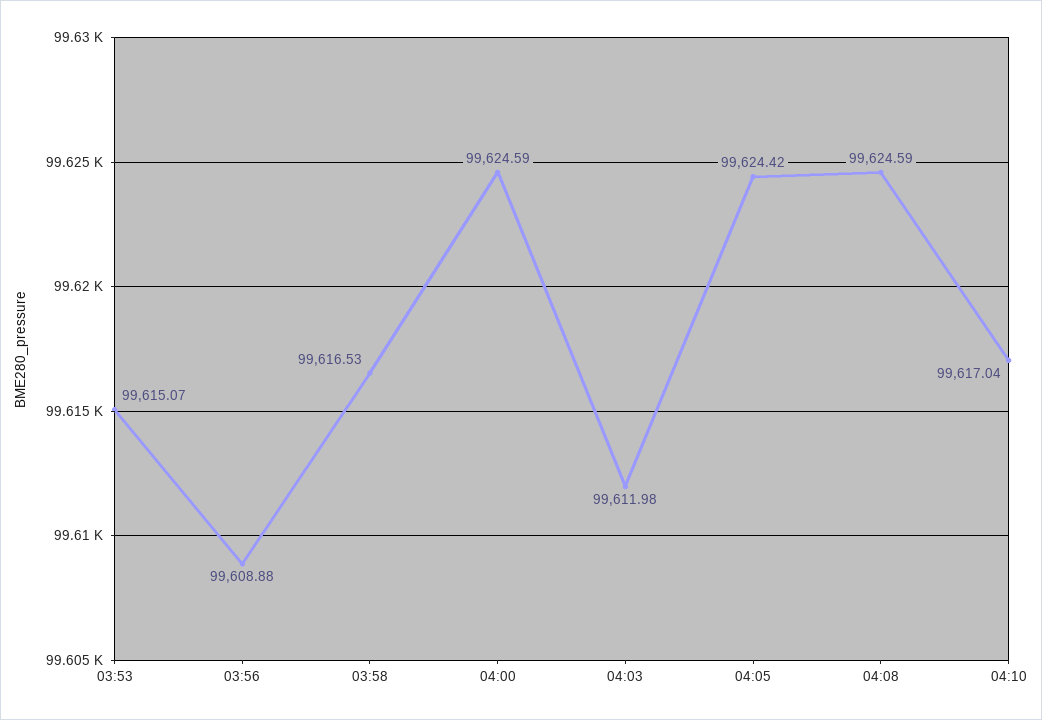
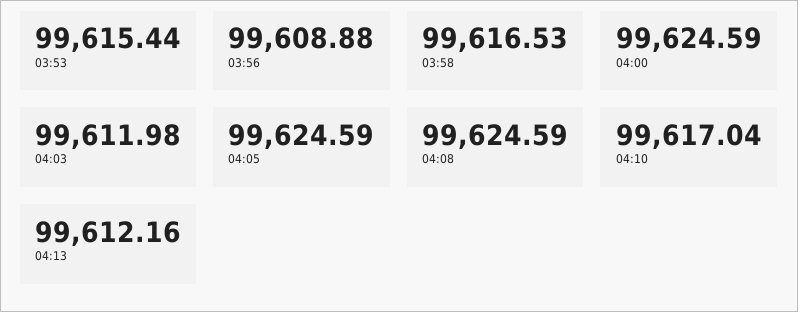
03:53: 99615.07 -> 99615.44
04:05: 99624.42 -> 99624.59
04:13: none -> 99612.16

